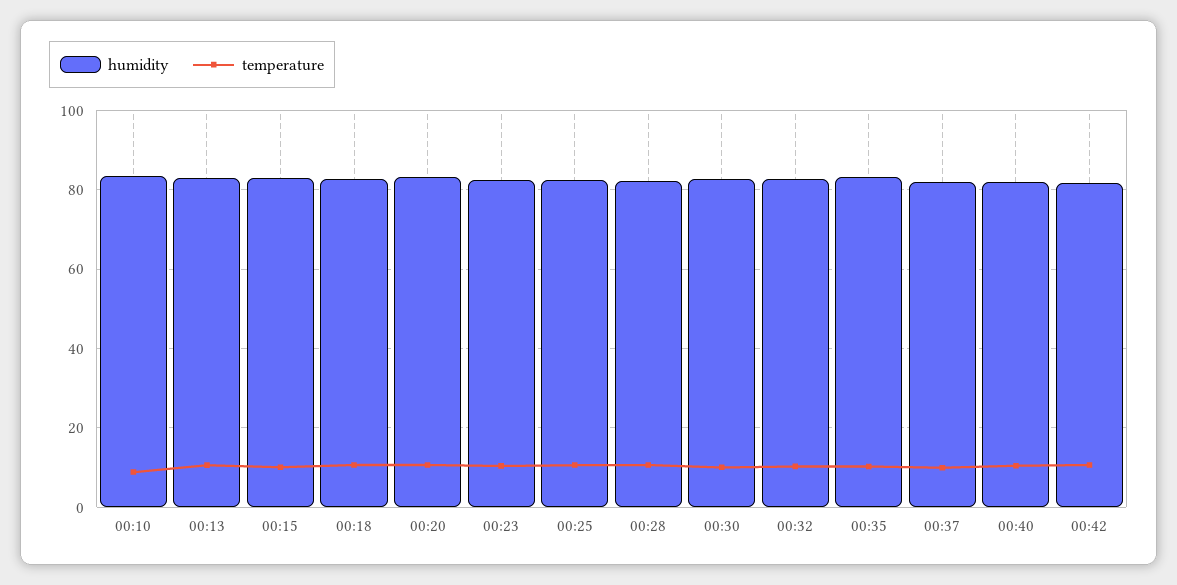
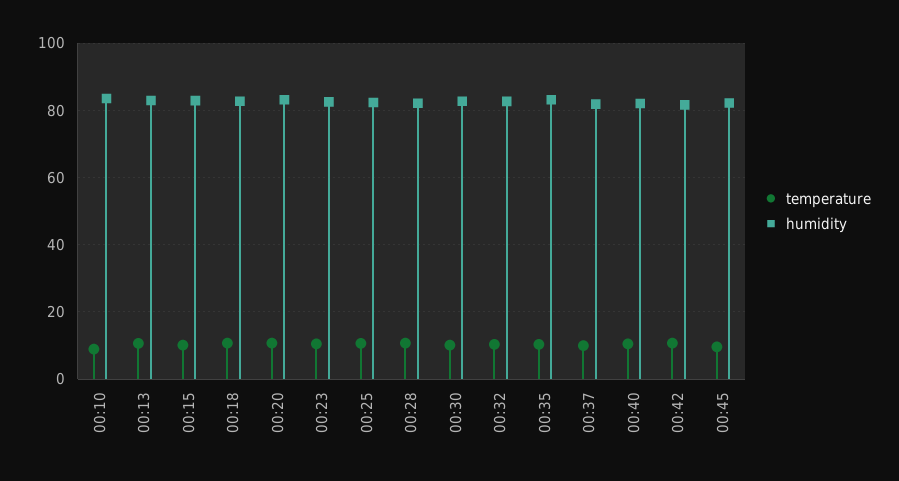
temperature, 00:45: none -> 10
humidity, 00:45: none -> 82

